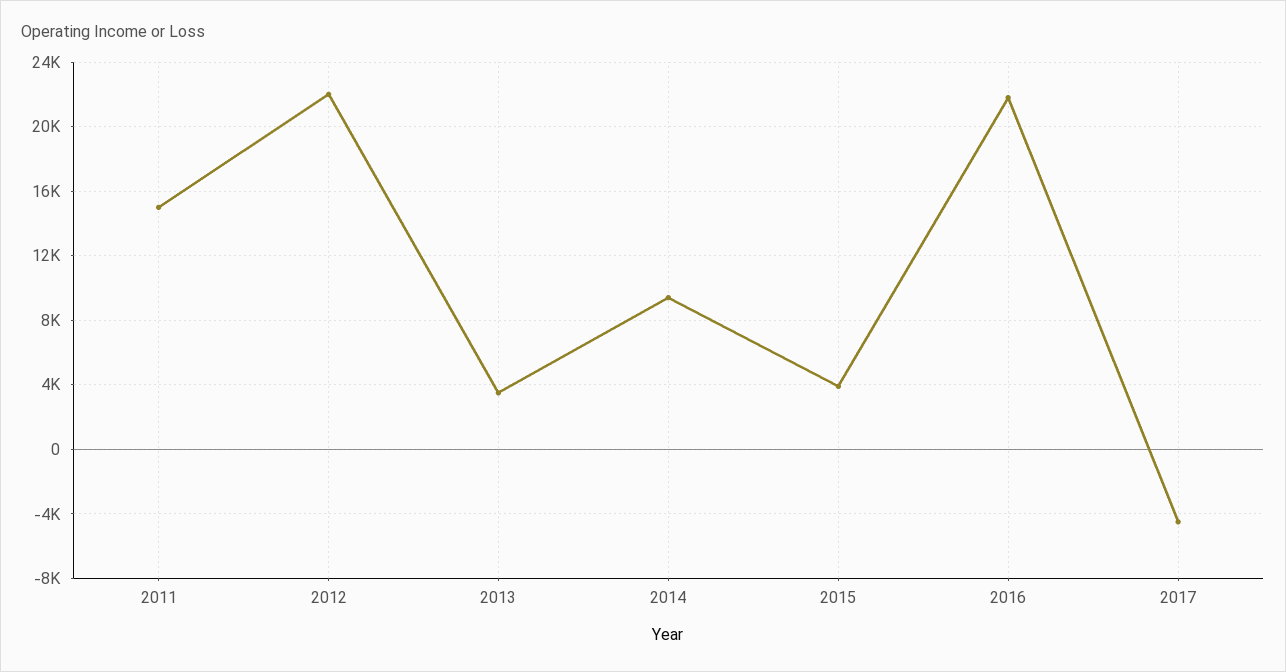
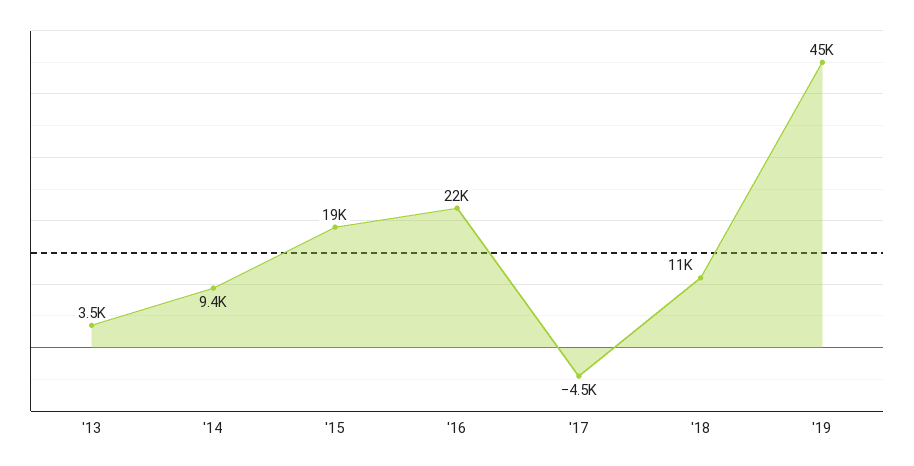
2011: 15000 -> none
2012: 22000 -> none
2015: 4000 -> 19000
'18: none -> 11000
'19: none -> 45000

